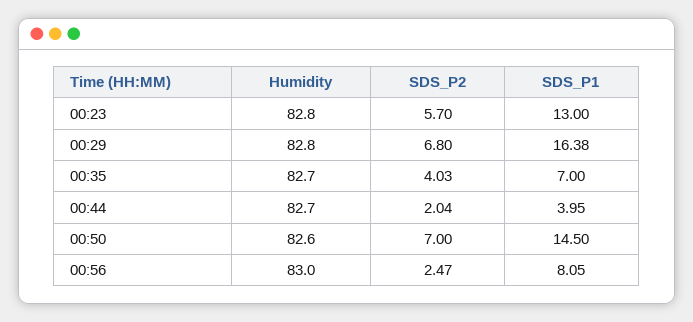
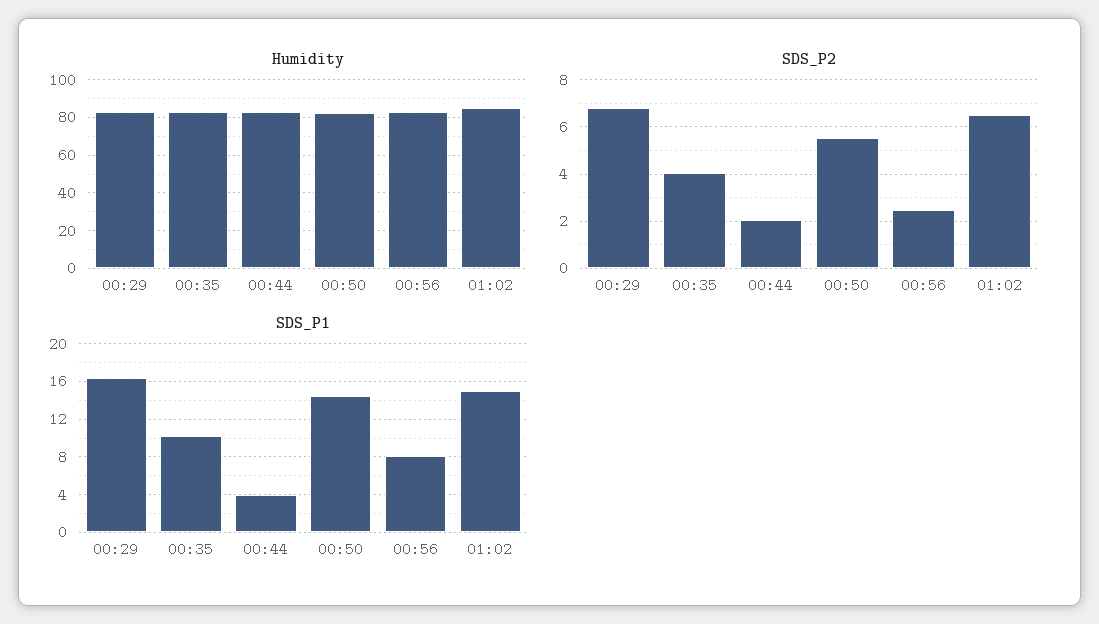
Humidity, 00:23: 82.8 -> none
SDS_P2, 00:23: 5.7 -> none
SDS_P1, 00:23: 13 -> none
SDS_P1, 00:35: 7 -> 10
SDS_P2, 00:50: 7 -> 5.5
Humidity, 01:02: none -> 85
SDS_P2, 01:02: none -> 6.5
SDS_P1, 01:02: none -> 15

